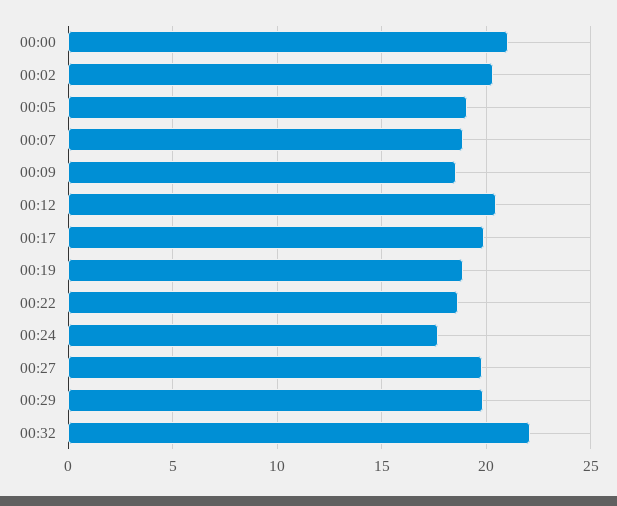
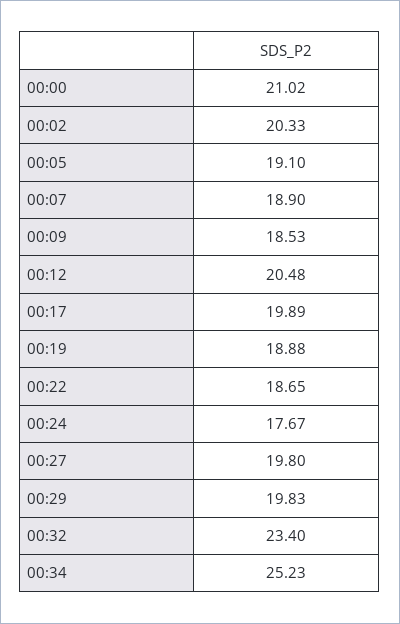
00:32: 22 -> 23.4
00:34: none -> 25.23

